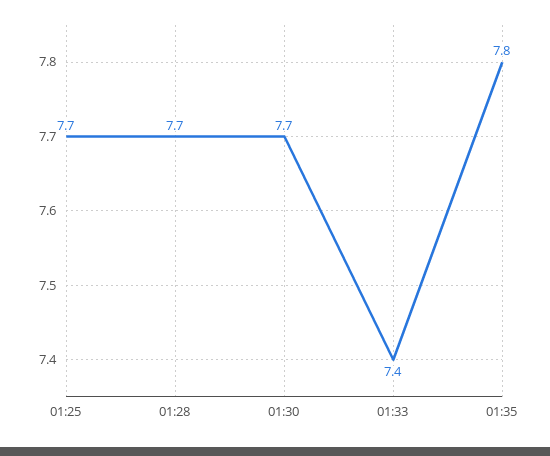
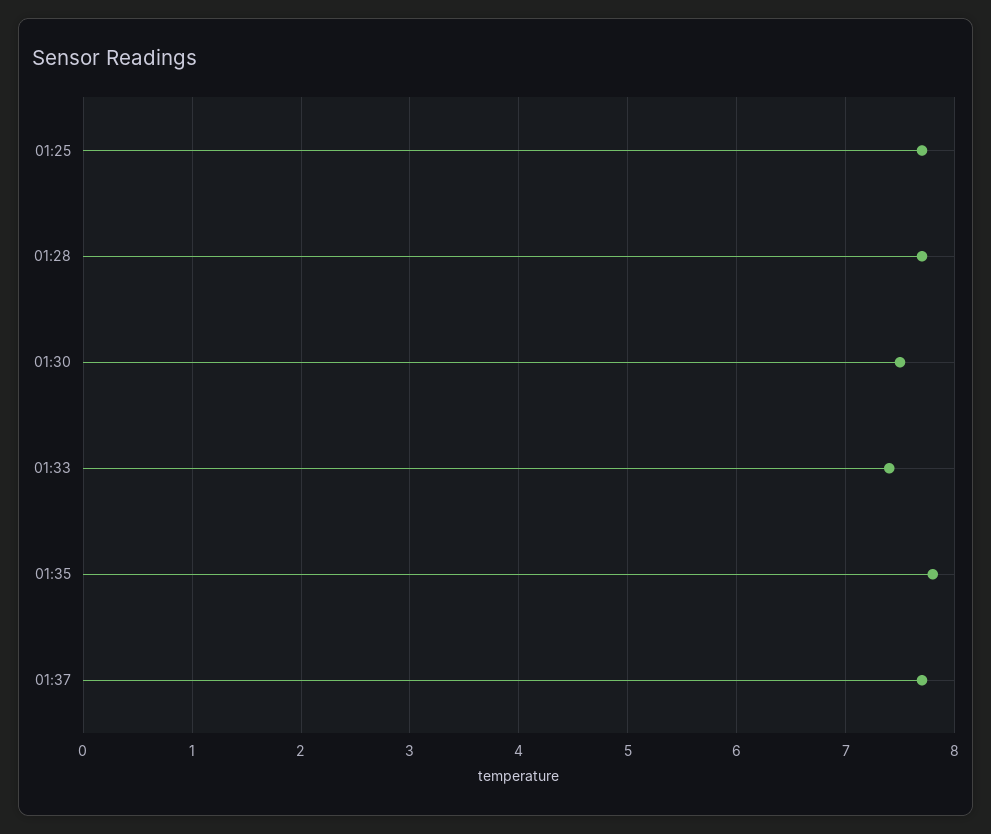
01:30: 7.7 -> 7.5
01:37: none -> 7.7

